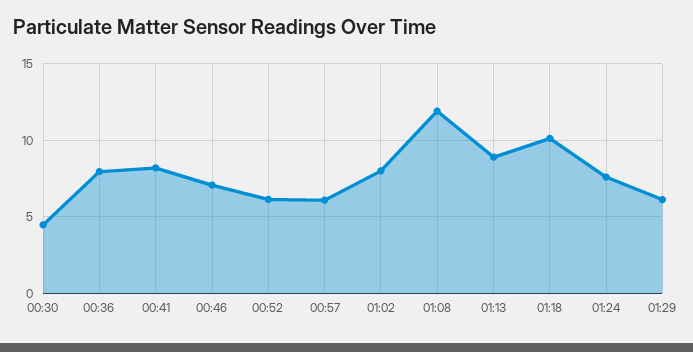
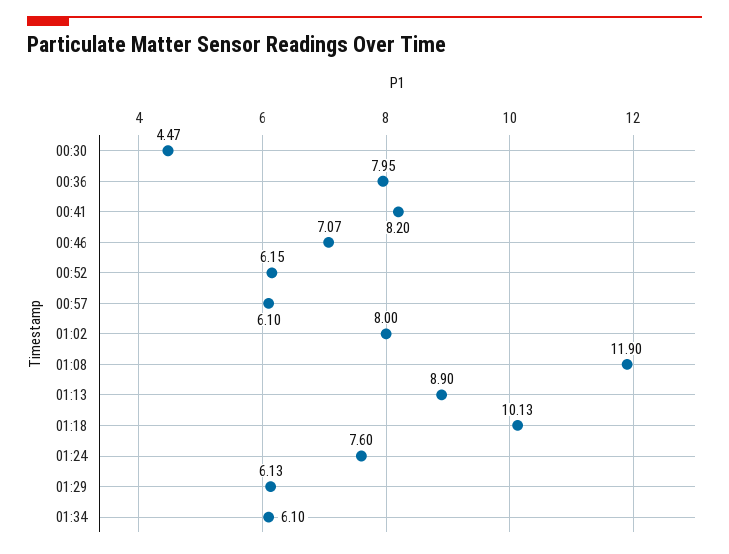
01:34: none -> 6.1

